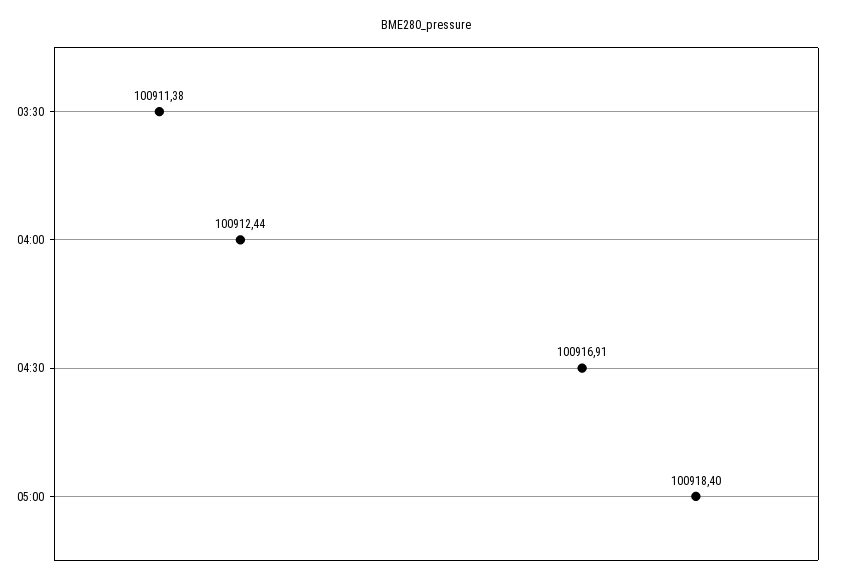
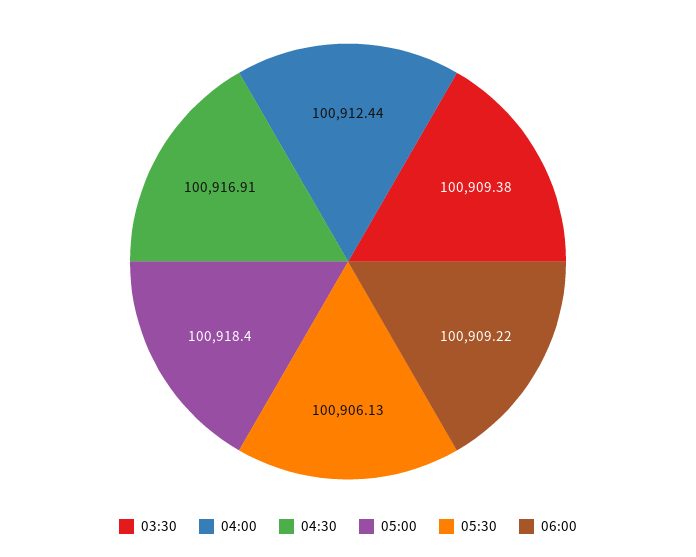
03:30: 100911.38 -> 100909.38
05:30: none -> 100906.13
06:00: none -> 100909.22

